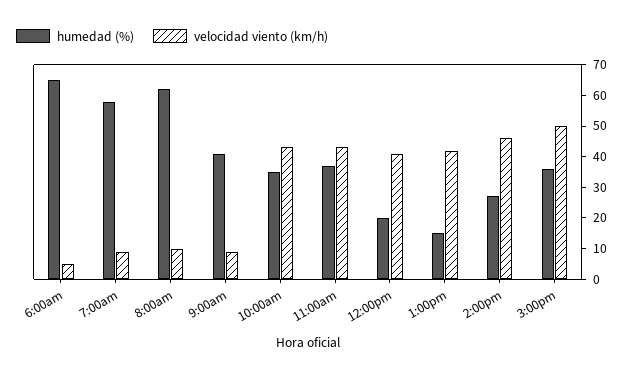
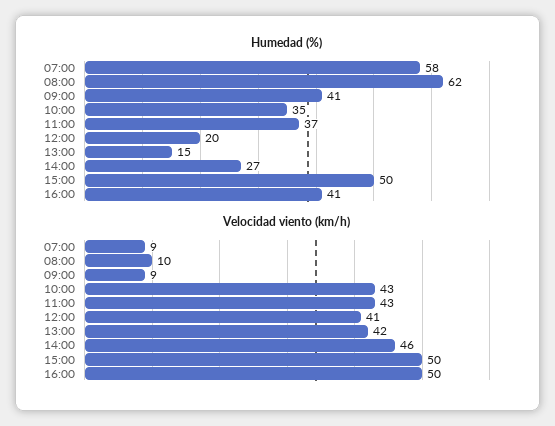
humedad (%), 6:00am: 65 -> none
velocidad viento (km/h), 6:00am: 5 -> none
humedad (%), 3:00pm: 35 -> 50
humedad (%), 16:00: none -> 41
velocidad viento (km/h), 16:00: none -> 50

